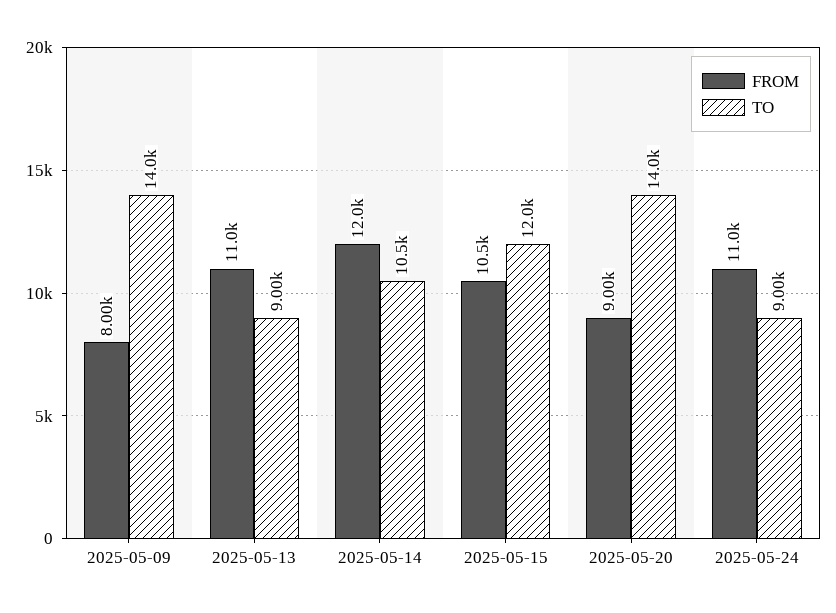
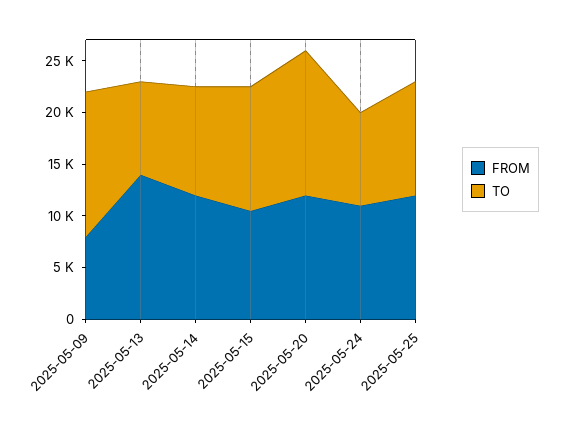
FROM, 2025-05-13: 11000 -> 14000
FROM, 2025-05-20: 9000 -> 12000
FROM, 2025-05-25: none -> 12000
TO, 2025-05-25: none -> 11000

